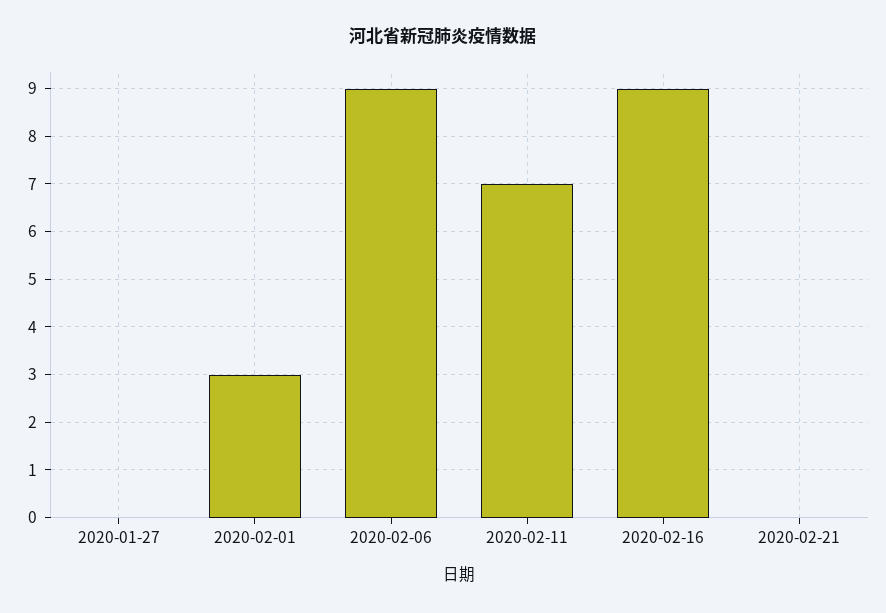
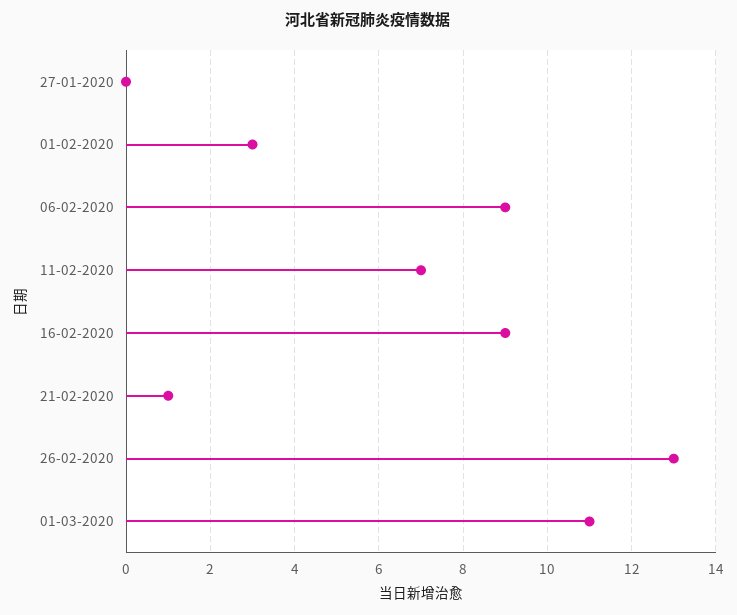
2020-02-21: 0 -> 1
26-02-2020: none -> 13
01-03-2020: none -> 11

